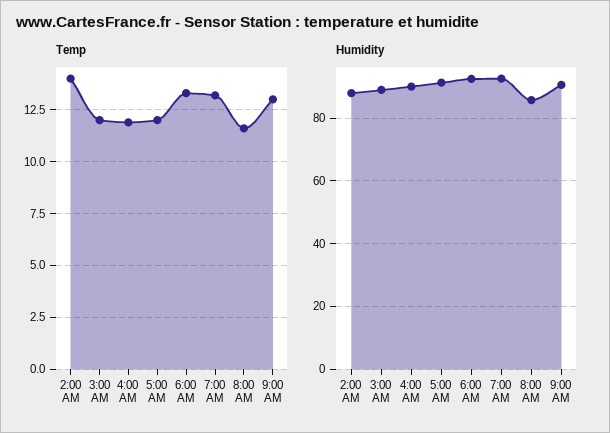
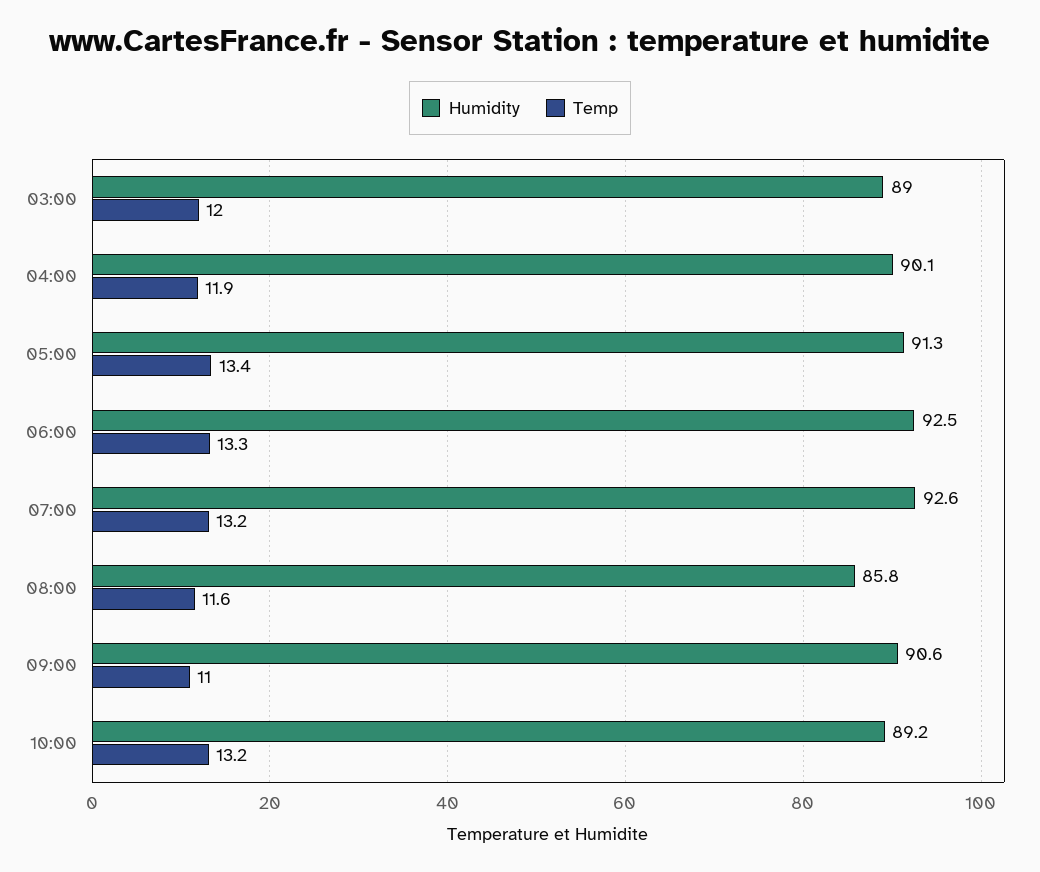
Temp, 2:00 AM: 14 -> none
Temp, 5:00 AM: 12 -> 13.4
Temp, 9:00 AM: 13 -> 11
Humidity, 2:00 AM: 88 -> none
Humidity, 10:00: none -> 89.2
Temp, 10:00: none -> 13.2

